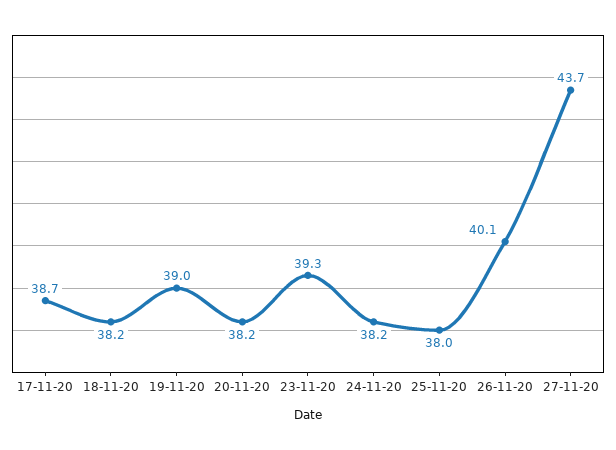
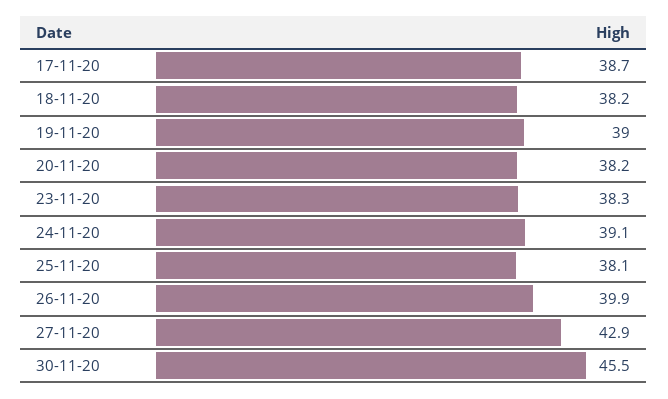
23-11-20: 39.3 -> 38.3
24-11-20: 38.2 -> 39.1
25-11-20: 38 -> 38.1
26-11-20: 40.1 -> 39.9
27-11-20: 43.7 -> 42.9
30-11-20: none -> 45.5

